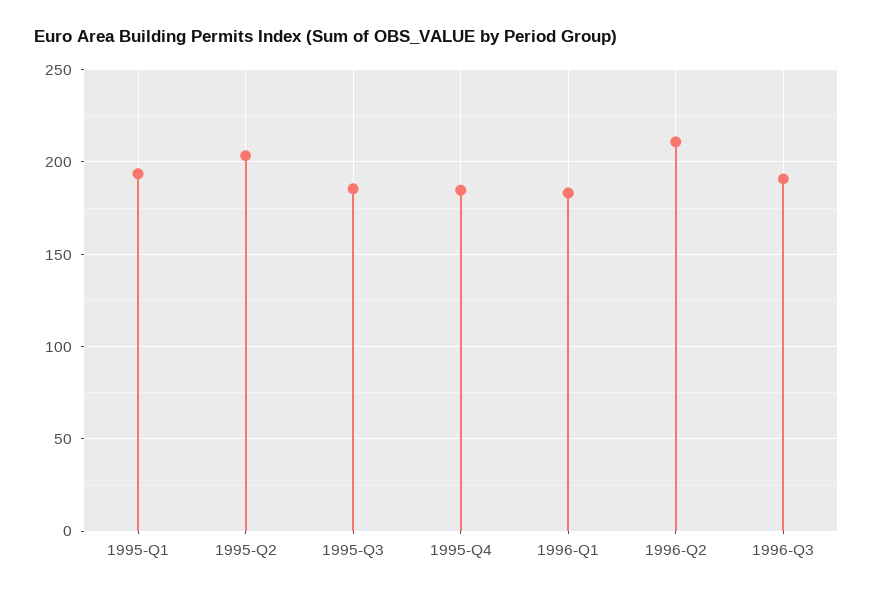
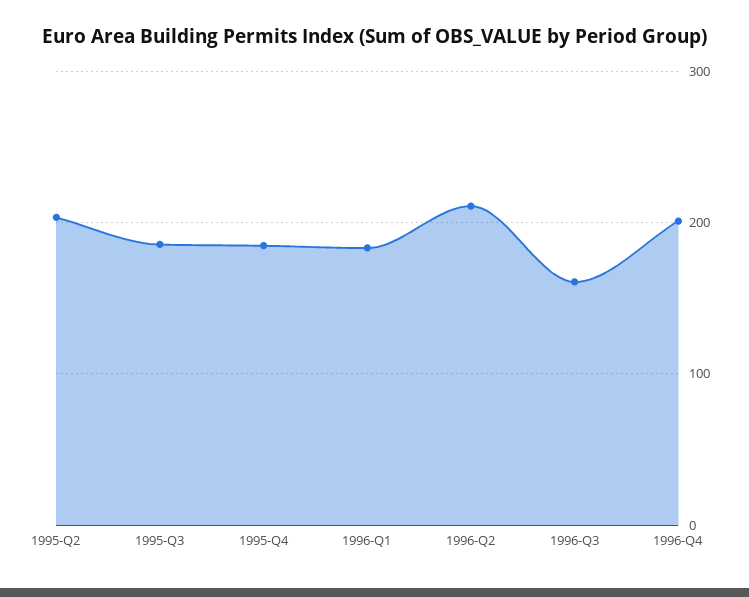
1995-Q1: 195 -> none
1996-Q3: 190 -> 160
1996-Q4: none -> 200

